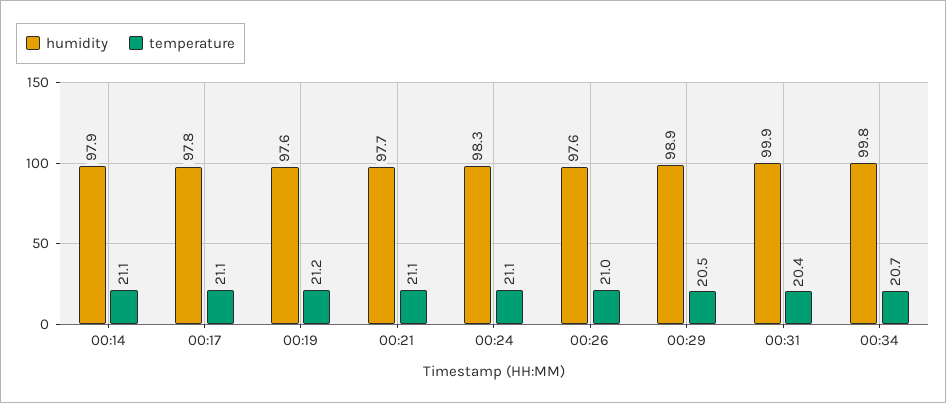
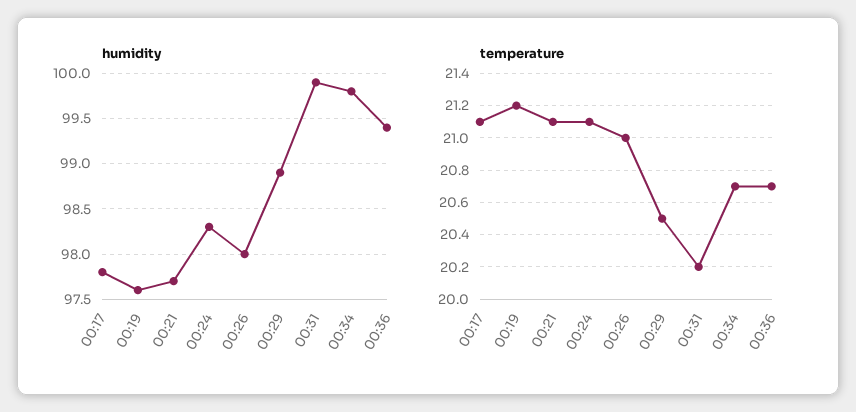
humidity, 00:14: 97.9 -> none
temperature, 00:14: 21.1 -> none
humidity, 00:26: 97.6 -> 98
temperature, 00:31: 20.4 -> 20.2
humidity, 00:36: none -> 99.4
temperature, 00:36: none -> 20.7

